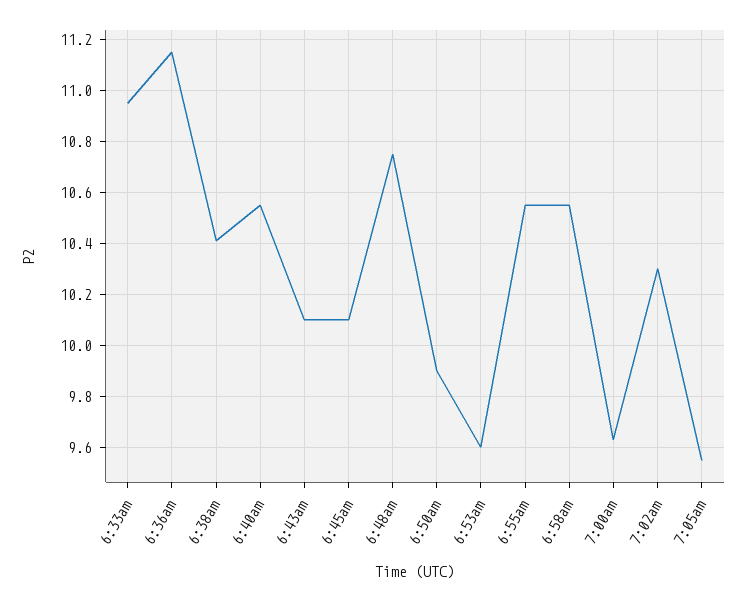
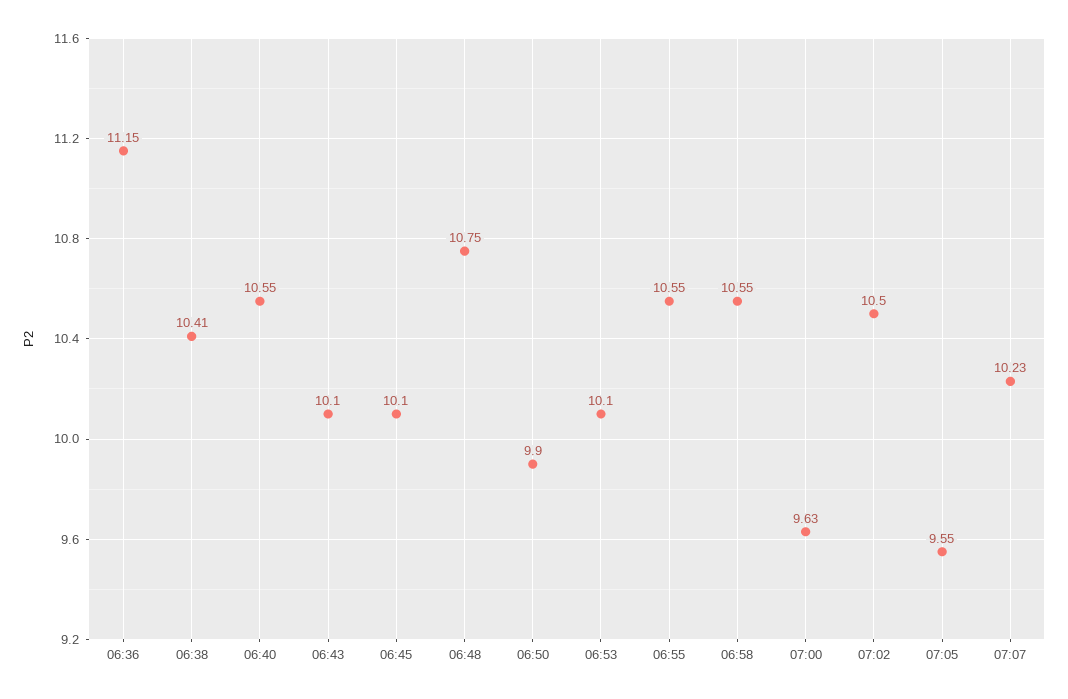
6:33am: 10.95 -> none
6:53am: 9.6 -> 10.1
7:02am: 10.3 -> 10.5
07:07: none -> 10.23

